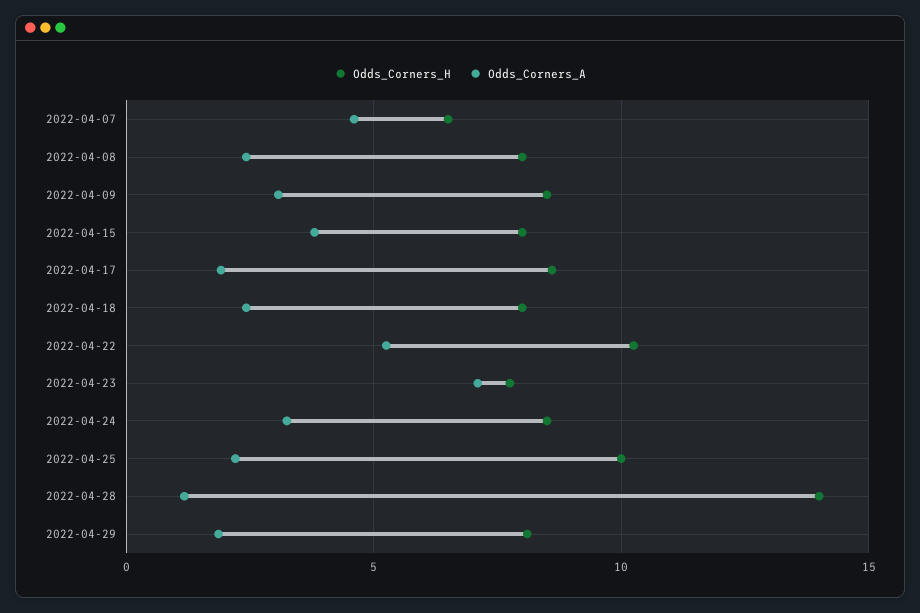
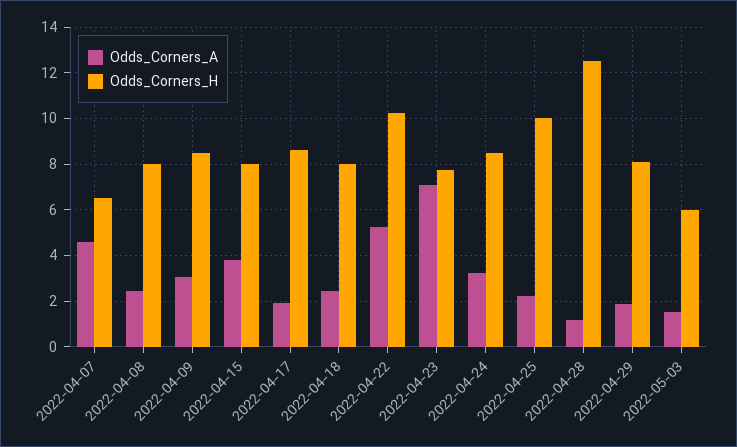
Odds_Corners_H, 2022-04-28: 14 -> 12.5
Odds_Corners_A, 2022-05-03: none -> 1.5
Odds_Corners_H, 2022-05-03: none -> 6

